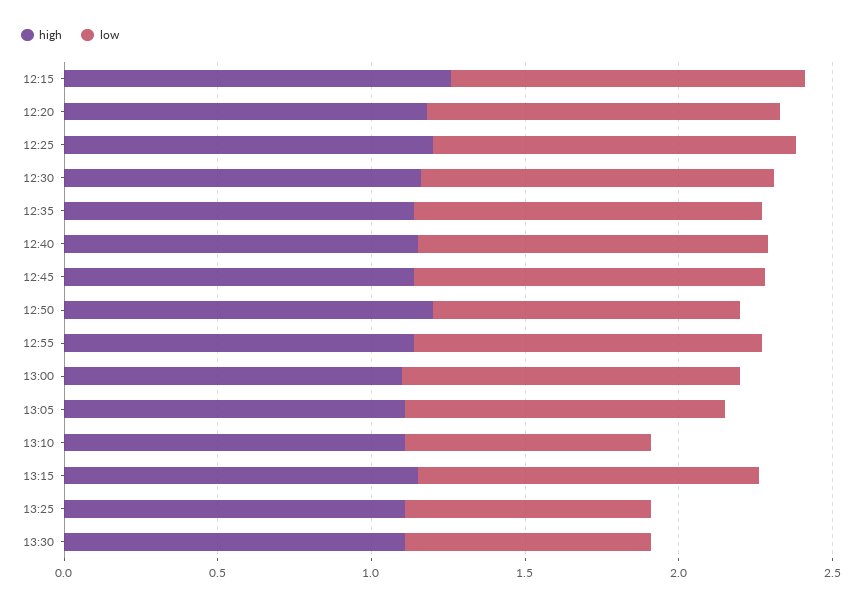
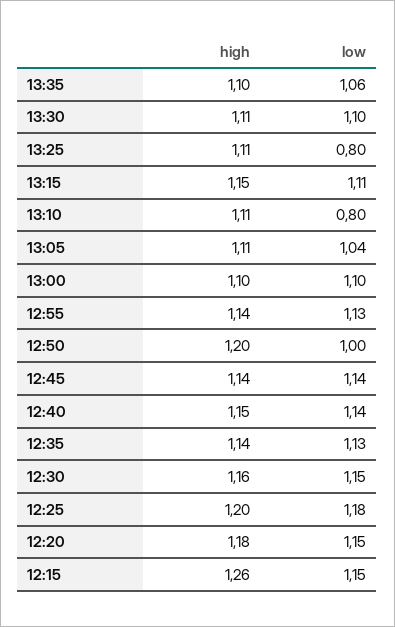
low, 13:30: 0.8 -> 1.1
high, 13:35: none -> 1.1
low, 13:35: none -> 1.06

